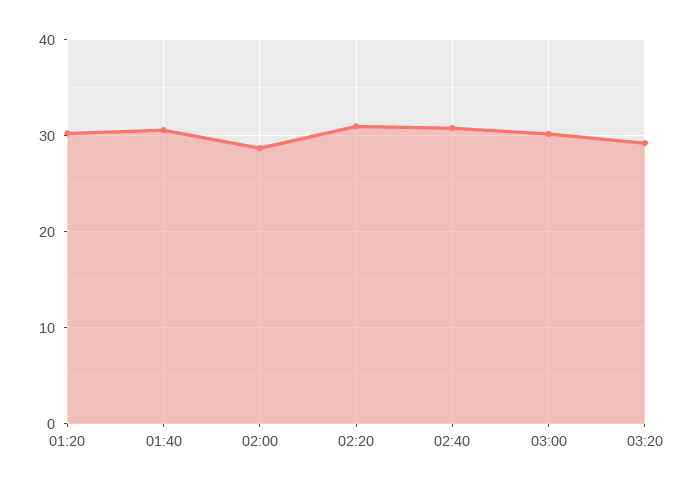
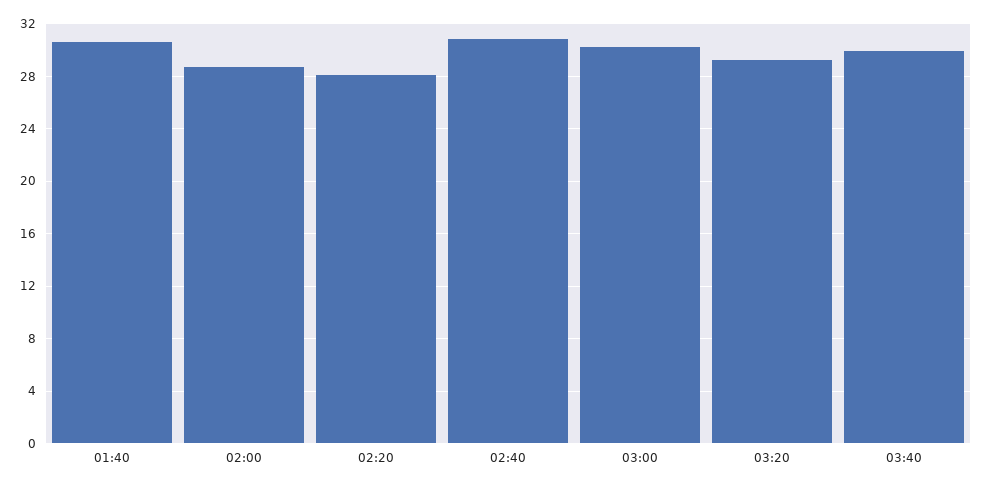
01:20: 30 -> none
02:20: 31 -> 28
03:40: none -> 30

